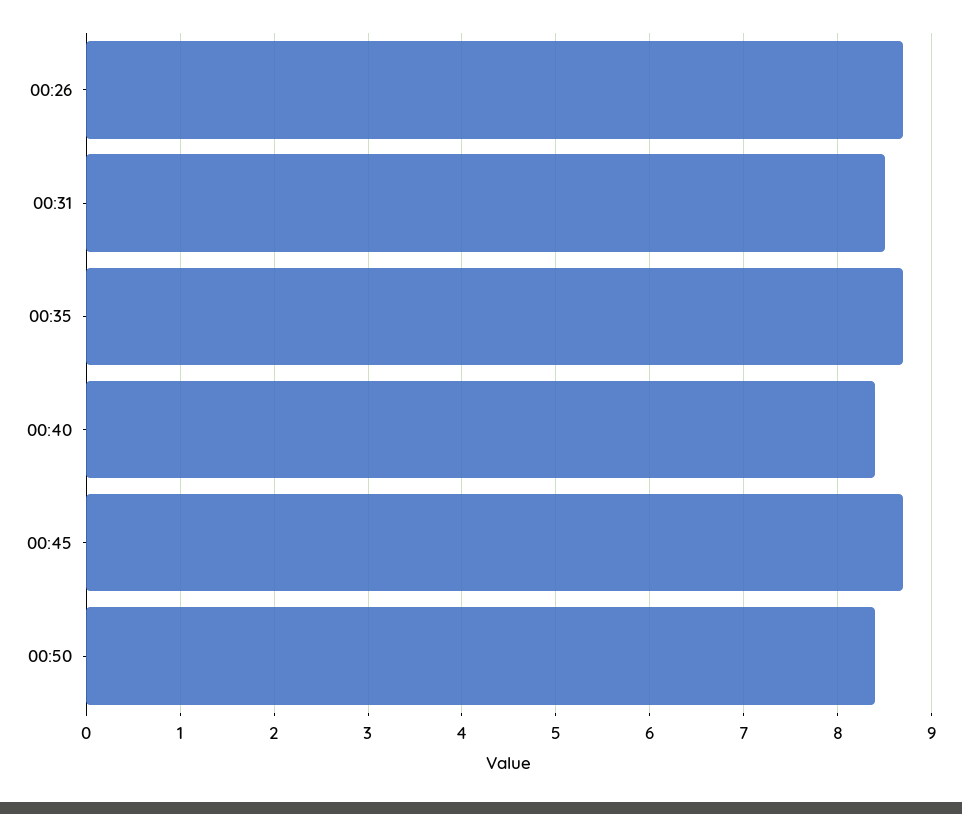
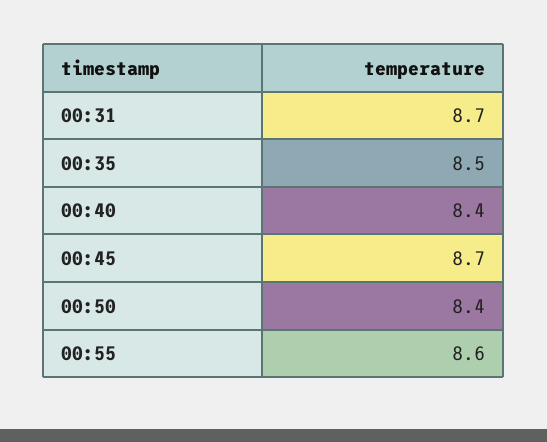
00:26: 8.7 -> none
00:31: 8.5 -> 8.7
00:35: 8.7 -> 8.5
00:55: none -> 8.6

